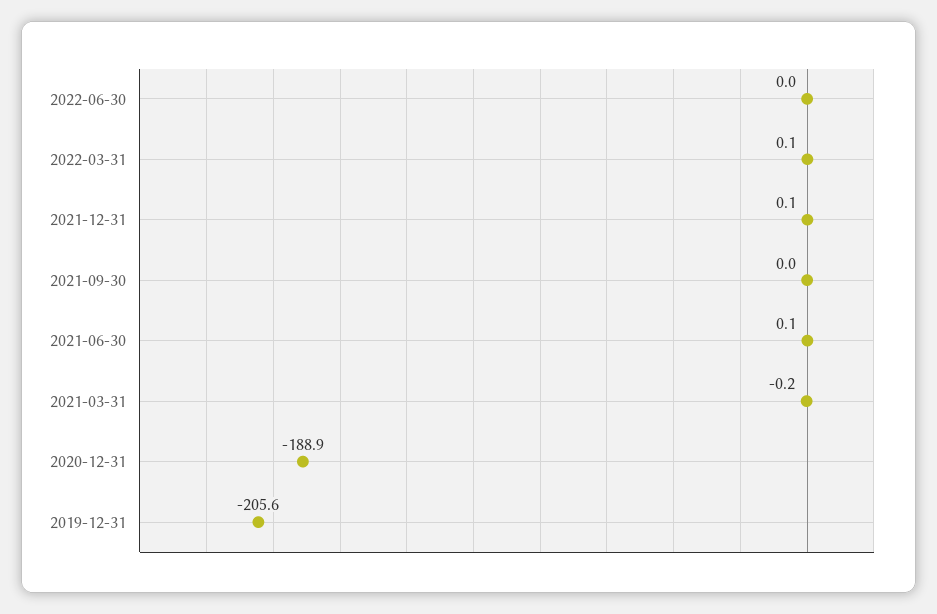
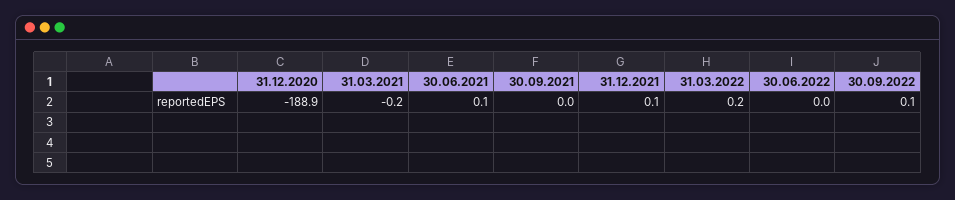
2022-03-31: 0.1 -> 0.2
2019-12-31: -205.6 -> none
30.09.2022: none -> 0.1

